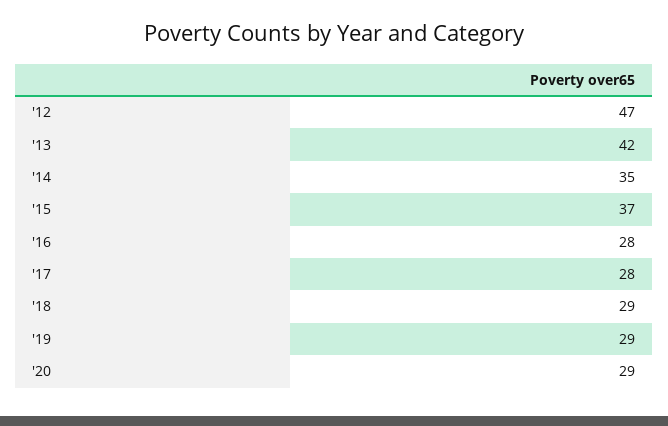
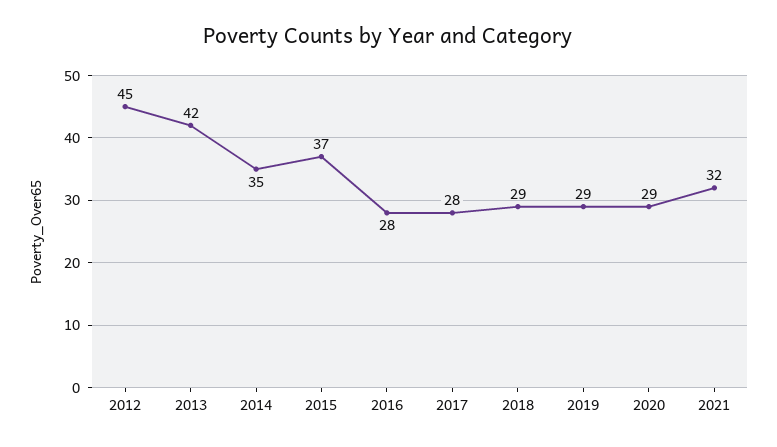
'12: 47 -> 45
2021: none -> 32

